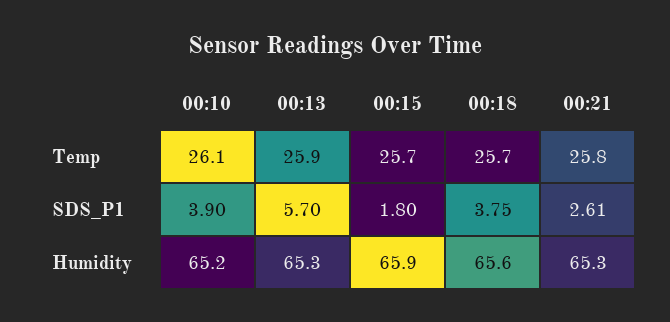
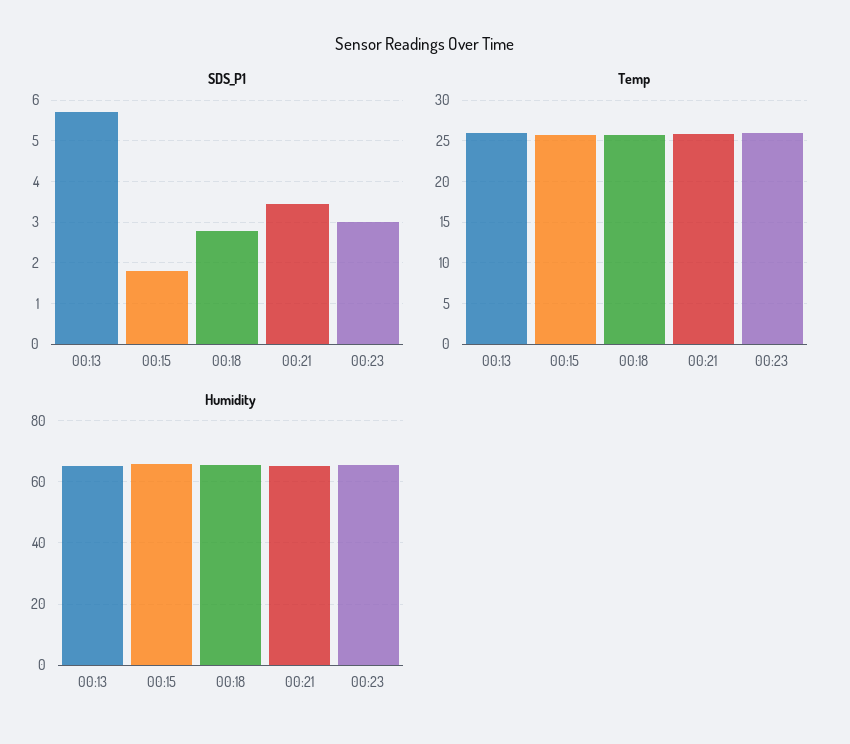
Temp, 00:10: 26.1 -> none
SDS_P1, 00:10: 3.9 -> none
SDS_P1, 00:18: 3.75 -> 2.8
SDS_P1, 00:21: 2.61 -> 3.4
Humidity, 00:10: 65.2 -> none
SDS_P1, 00:23: none -> 3
Temp, 00:23: none -> 26
Humidity, 00:23: none -> 66

